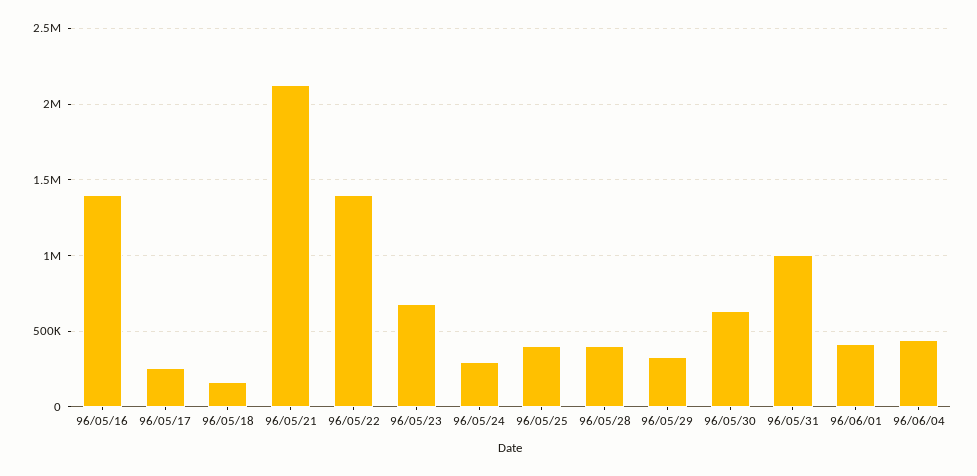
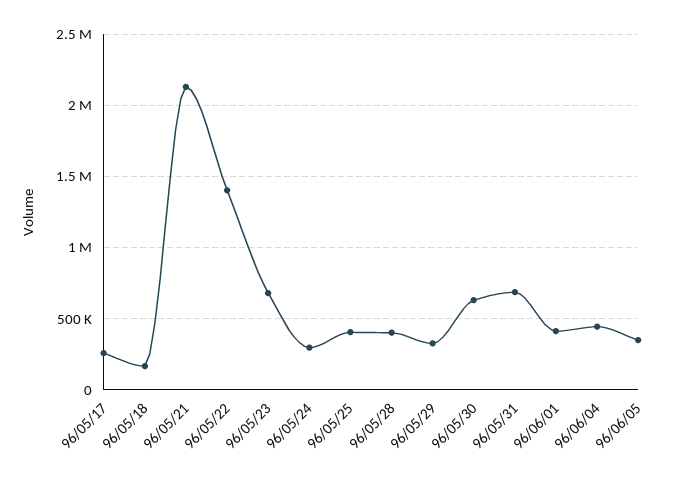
96/05/16: 1400000 -> none
96/05/31: 1000000 -> 700000
96/06/05: none -> 350000

